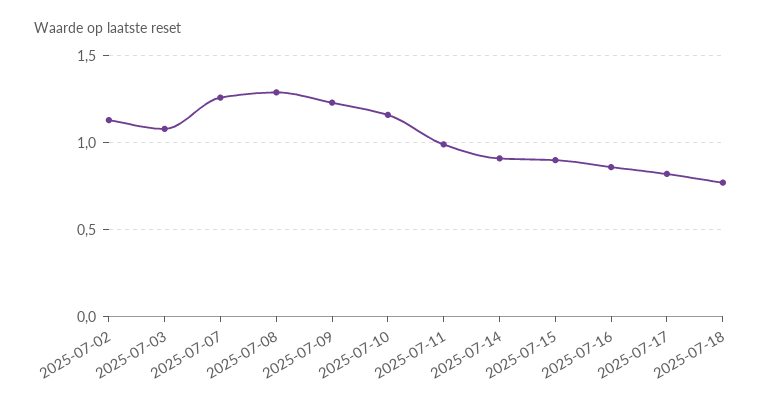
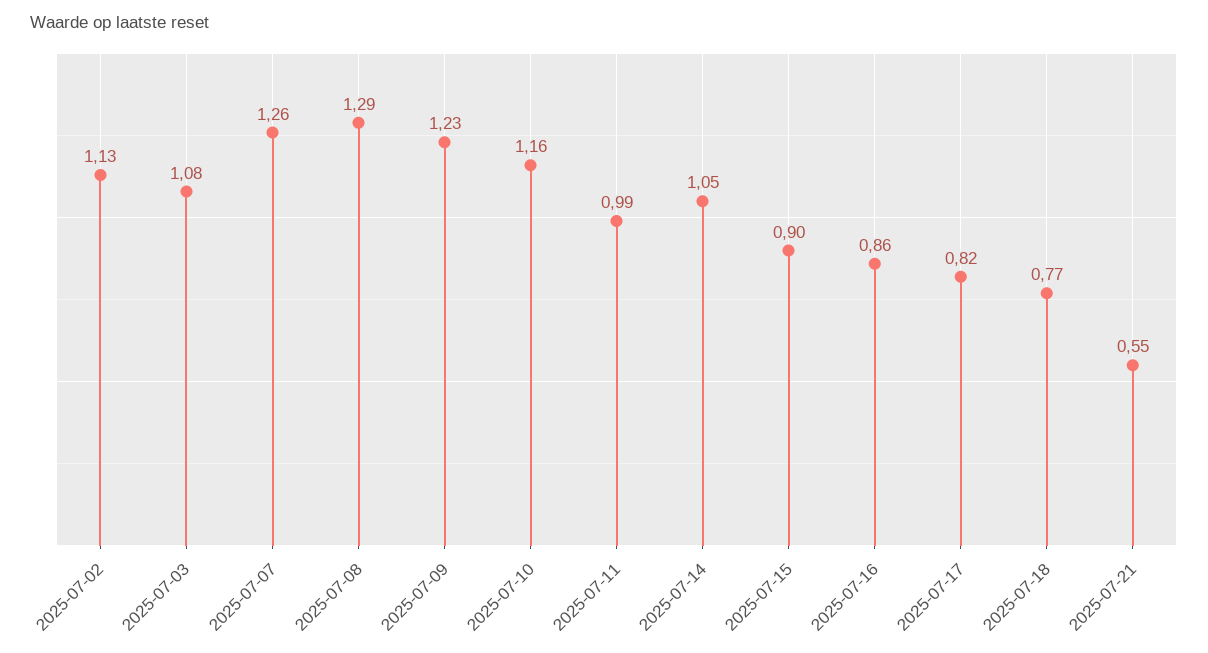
2025-07-14: 0.9 -> 1.05
2025-07-21: none -> 0.55

